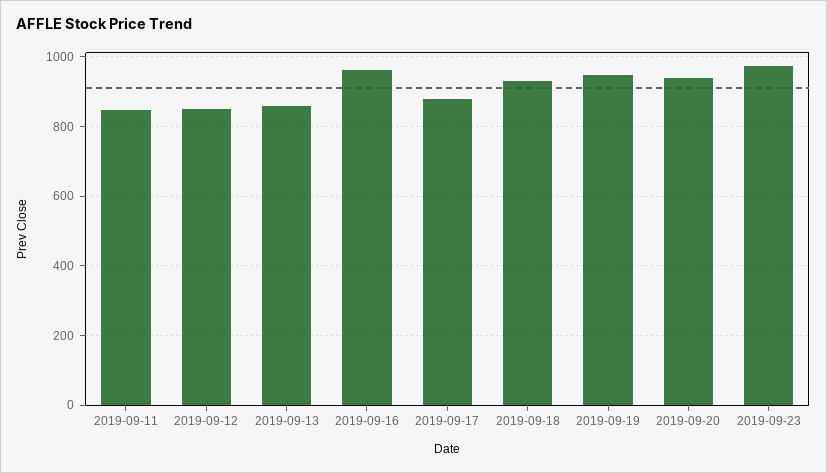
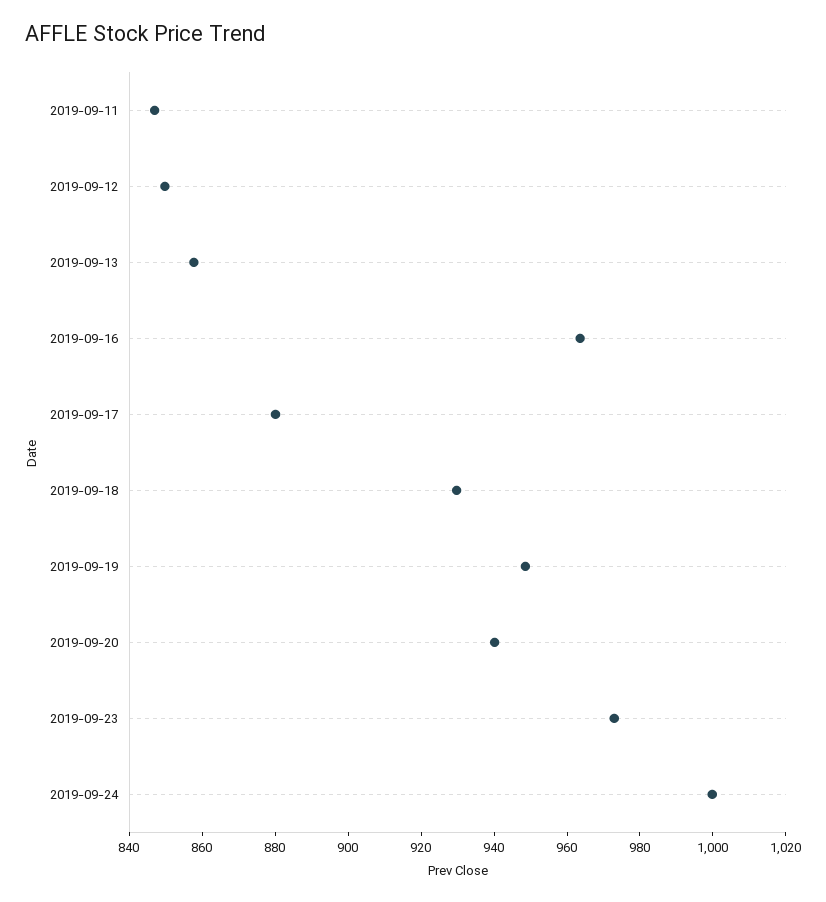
2019-09-24: none -> 1000

